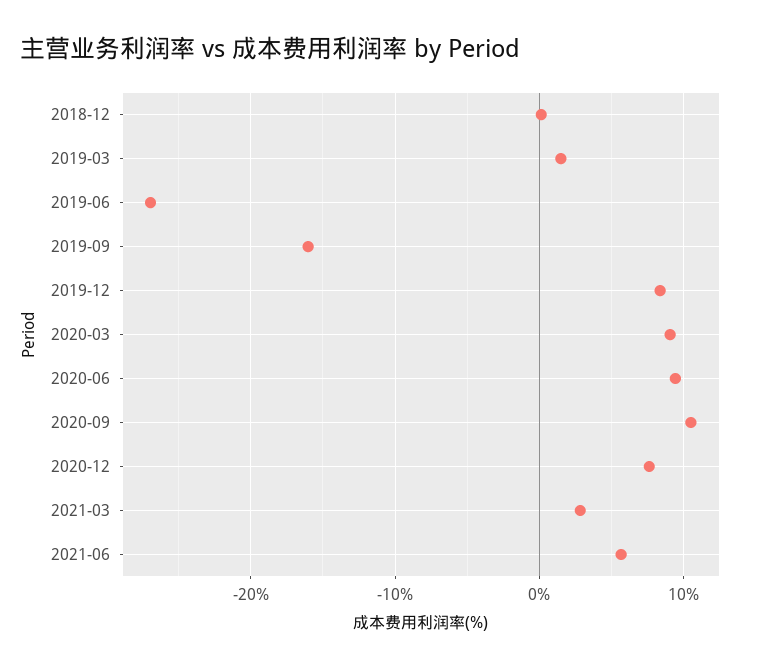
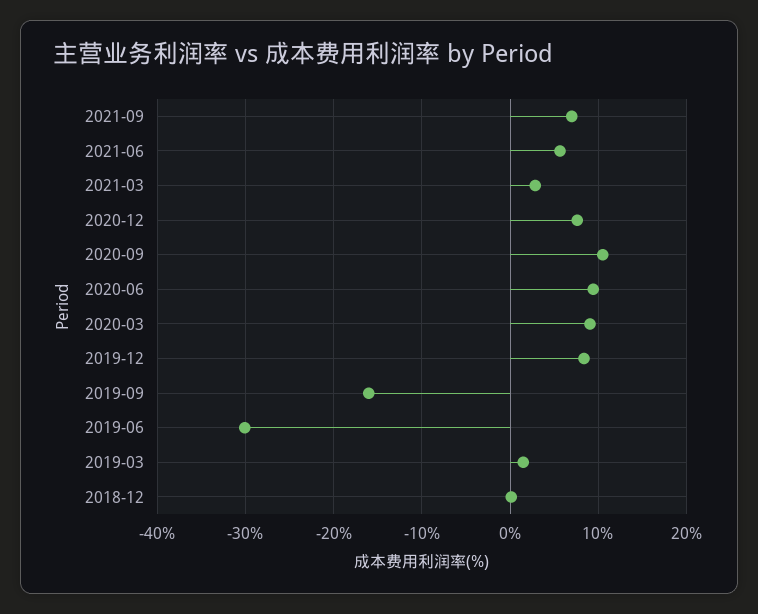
2019-06: -27 -> -30
2021-09: none -> 7

